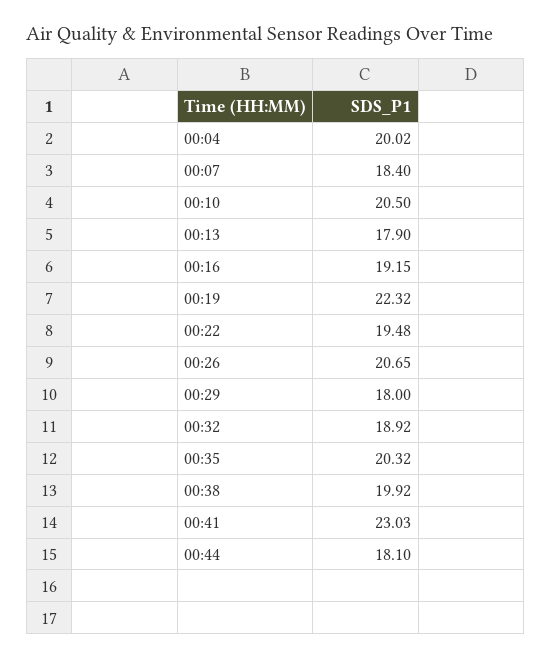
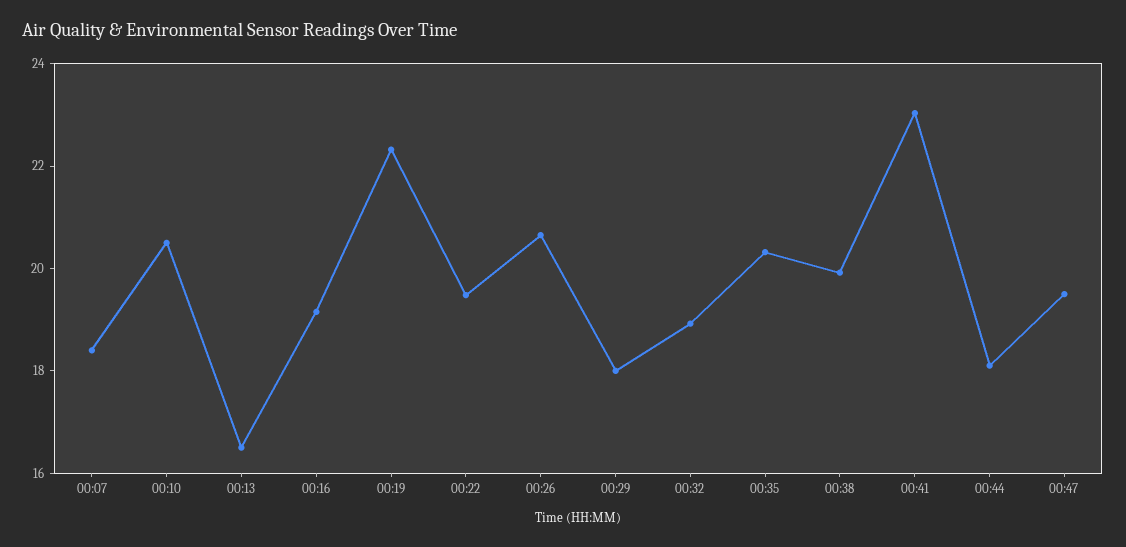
00:04: 20.02 -> none
00:13: 17.9 -> 16.5
00:47: none -> 19.5

